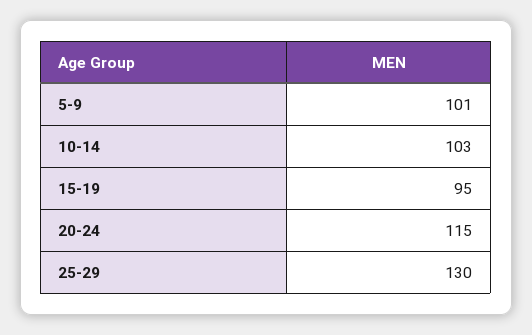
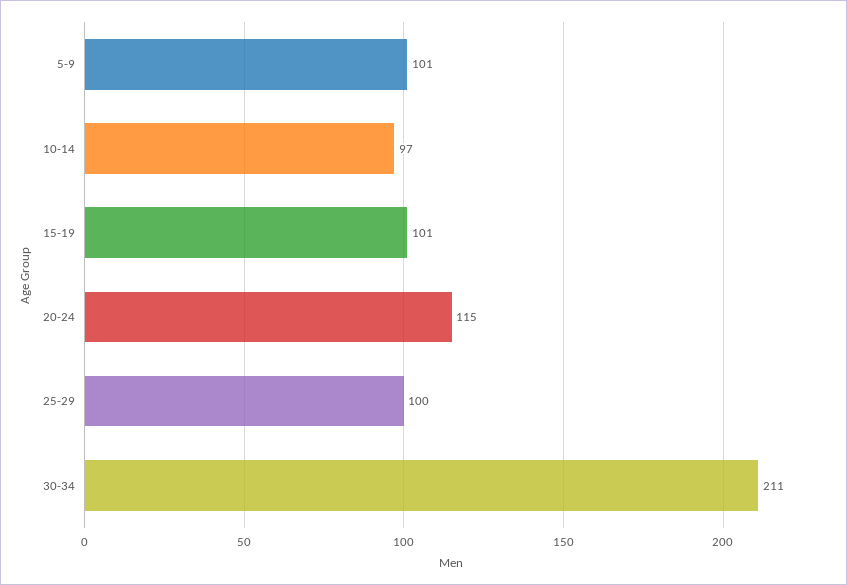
10-14: 103 -> 97
15-19: 95 -> 101
25-29: 130 -> 100
30-34: none -> 211

